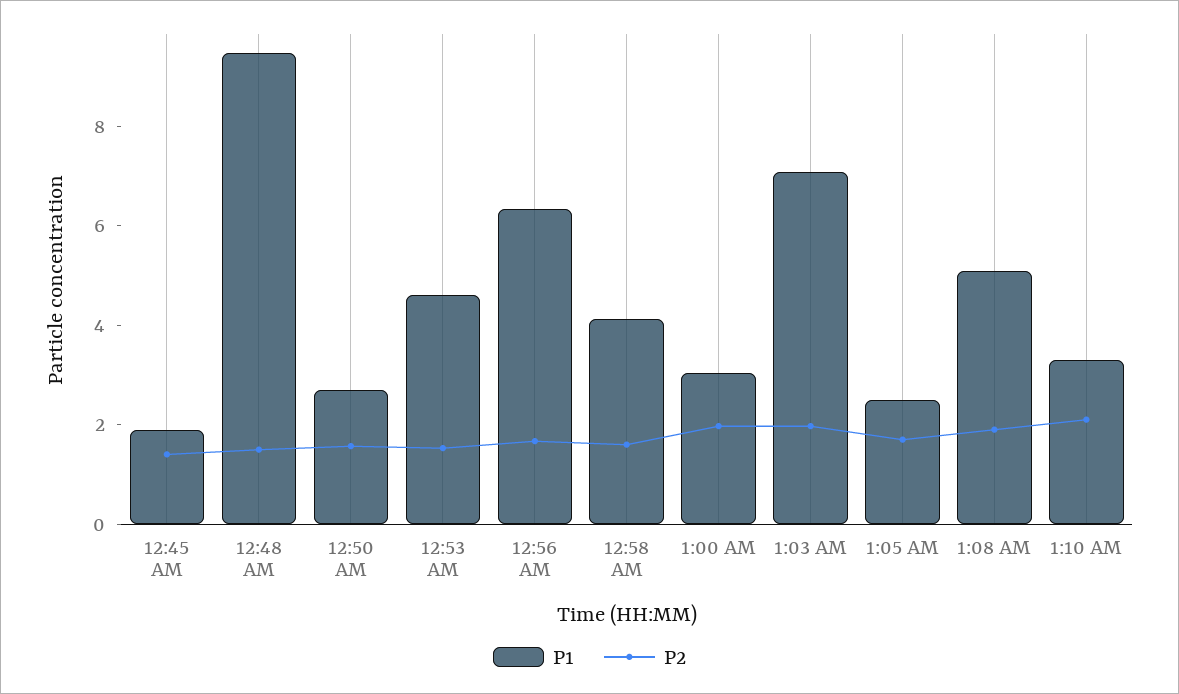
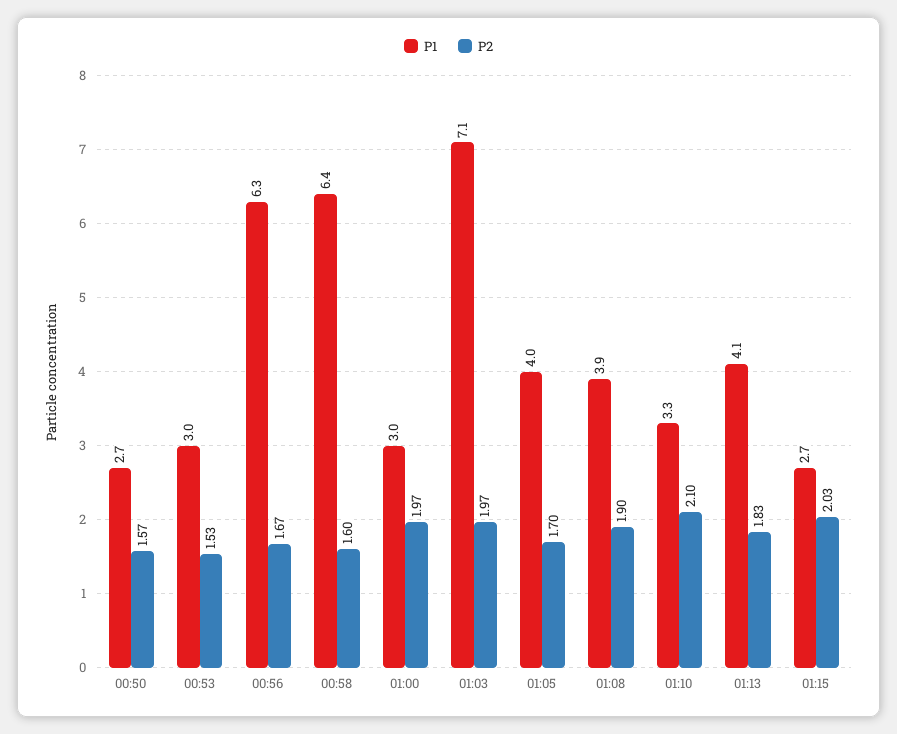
P1, 12:45 AM: 2 -> none
P2, 12:45 AM: 1.5 -> none
P1, 12:48 AM: 9.5 -> none
P2, 12:48 AM: 1.5 -> none
P1, 12:53 AM: 4.5 -> 3
P1, 12:58 AM: 4 -> 6.4
P1, 1:05 AM: 2.5 -> 4
P1, 1:08 AM: 5 -> 3.9
P1, 01:13: none -> 4.1
P2, 01:13: none -> 1.83
P1, 01:15: none -> 2.7
P2, 01:15: none -> 2.03

